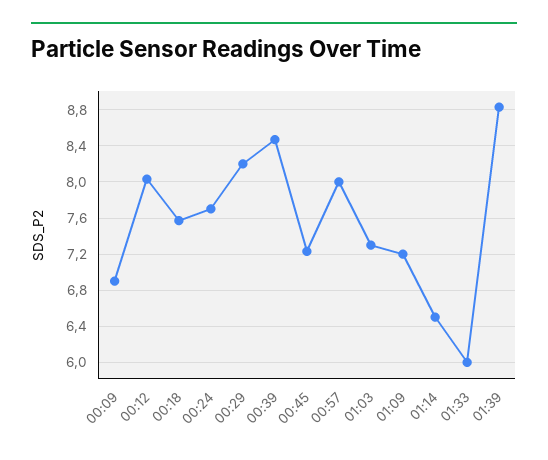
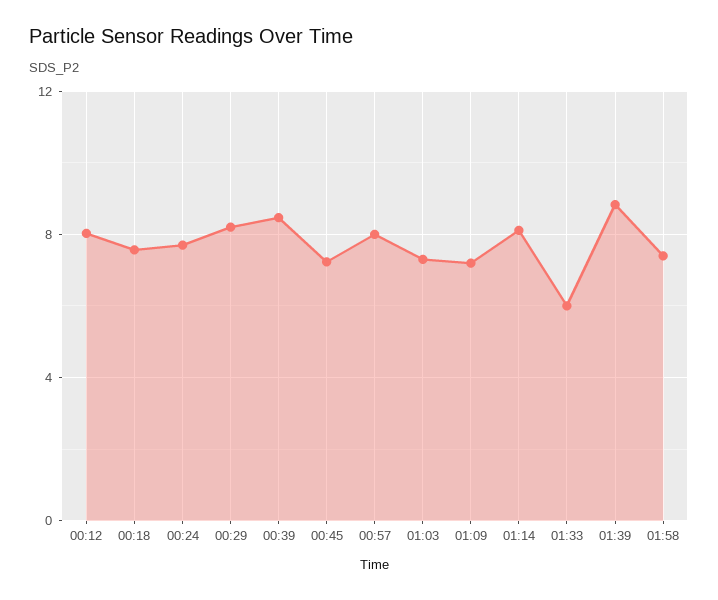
00:09: 6.9 -> none
01:14: 6.5 -> 8
01:58: none -> 7.5

